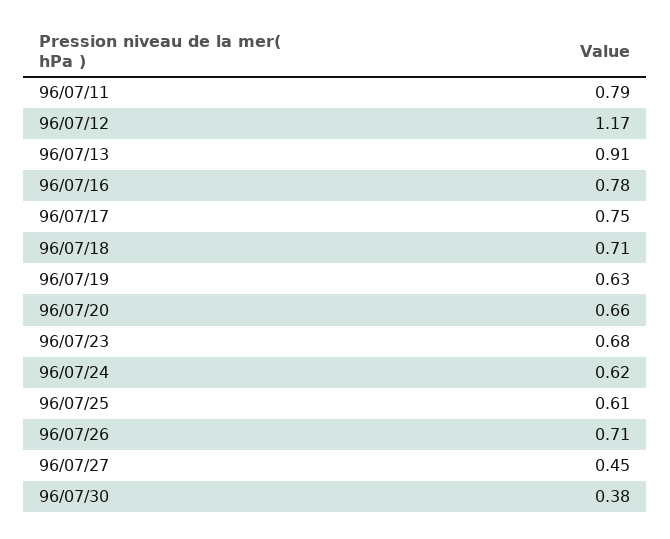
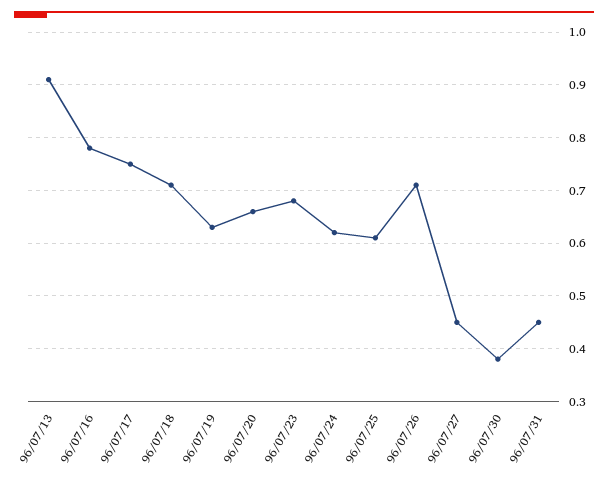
96/07/11: 0.79 -> none
96/07/12: 1.17 -> none
96/07/31: none -> 0.45

